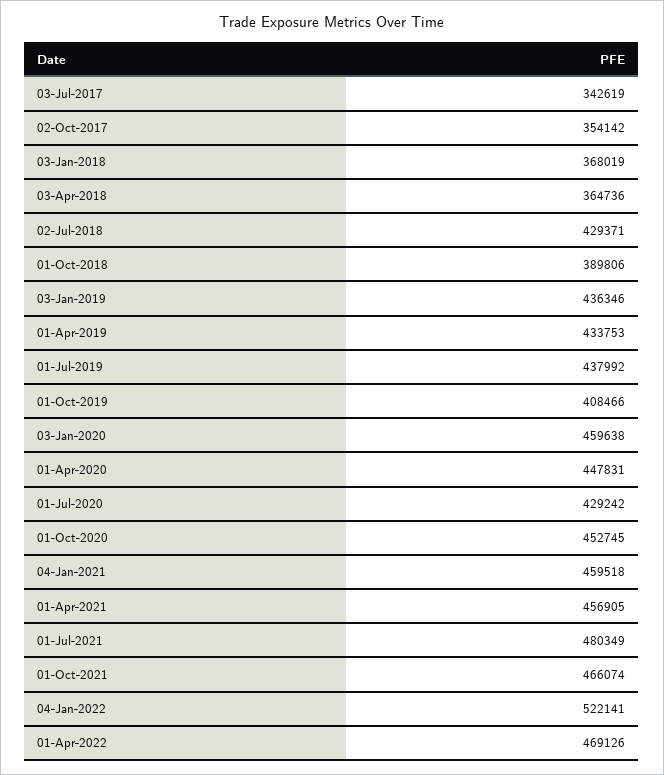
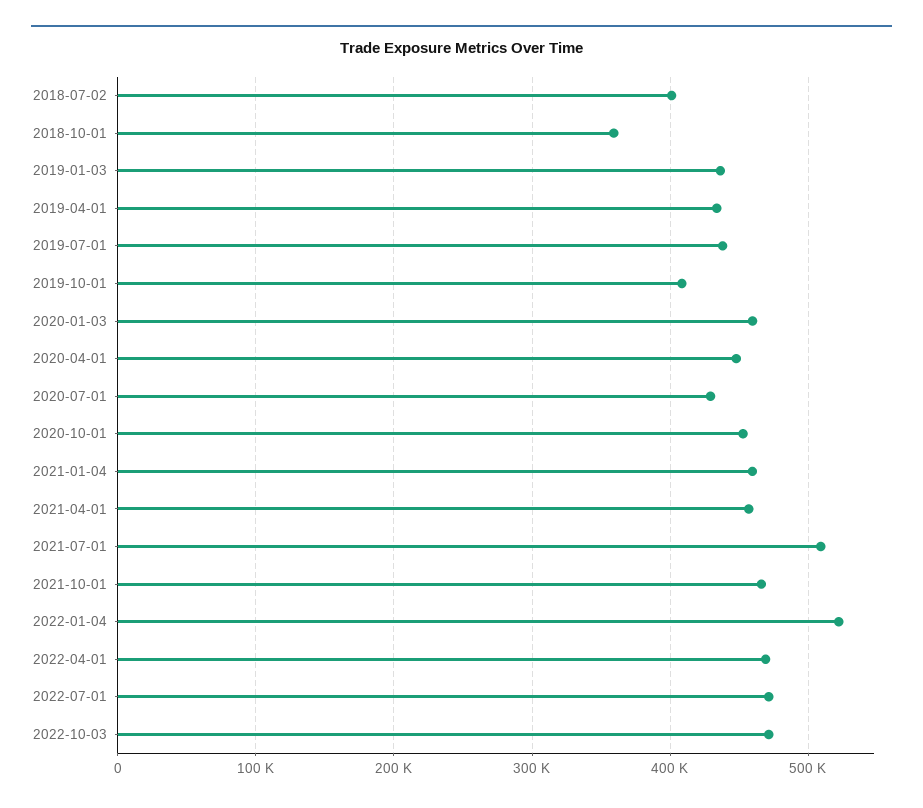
03-Jul-2017: 342619 -> none
02-Oct-2017: 354142 -> none
03-Jan-2018: 368019 -> none
03-Apr-2018: 364736 -> none
02-Jul-2018: 429371 -> 400000
01-Oct-2018: 389806 -> 360000
01-Jul-2021: 480349 -> 510000
2022-07-01: none -> 470000
2022-10-03: none -> 470000

